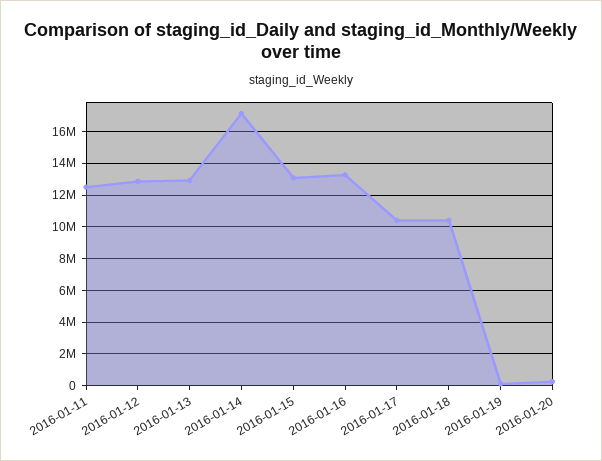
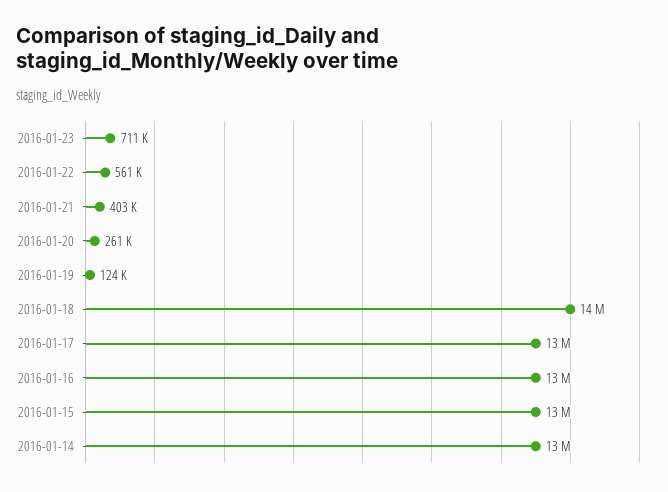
2016-01-11: 12500000 -> none
2016-01-12: 13000000 -> none
2016-01-13: 13000000 -> none
2016-01-14: 17000000 -> 13000000
2016-01-17: 10500000 -> 13000000
2016-01-18: 10500000 -> 14000000
2016-01-23: none -> 711000
2016-01-22: none -> 561000
2016-01-21: none -> 403000

